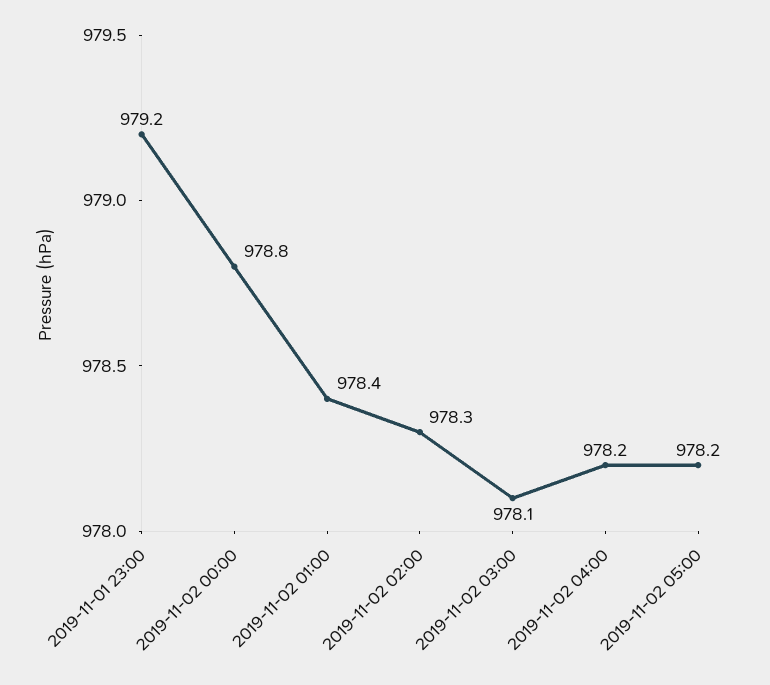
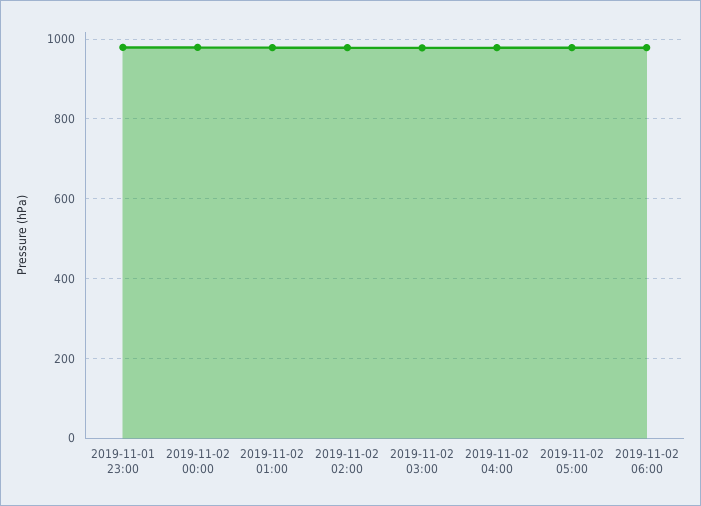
2019-11-02 06:00: none -> 980

